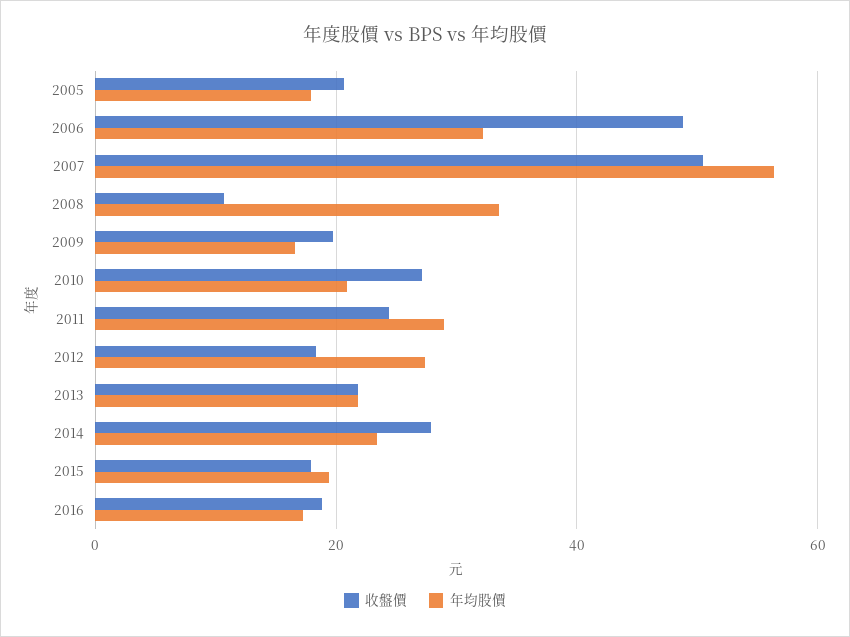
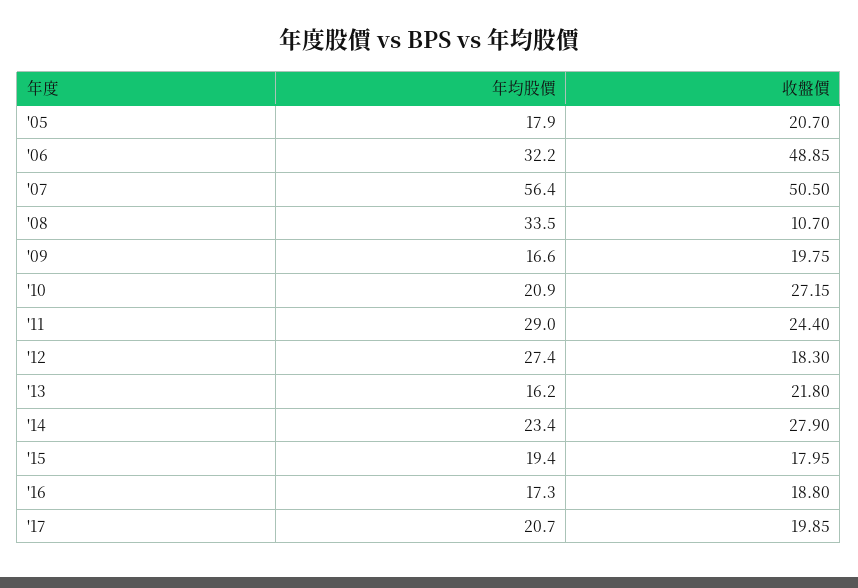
年均股價, 2013: 22 -> 16.2
年均股價, '17: none -> 20.7
收盤價, '17: none -> 19.85

